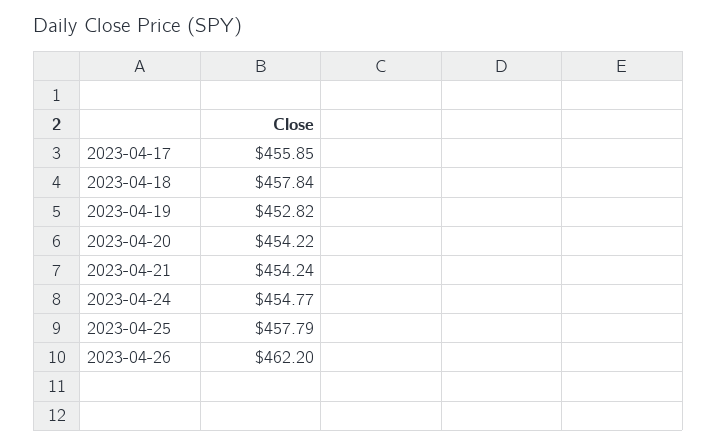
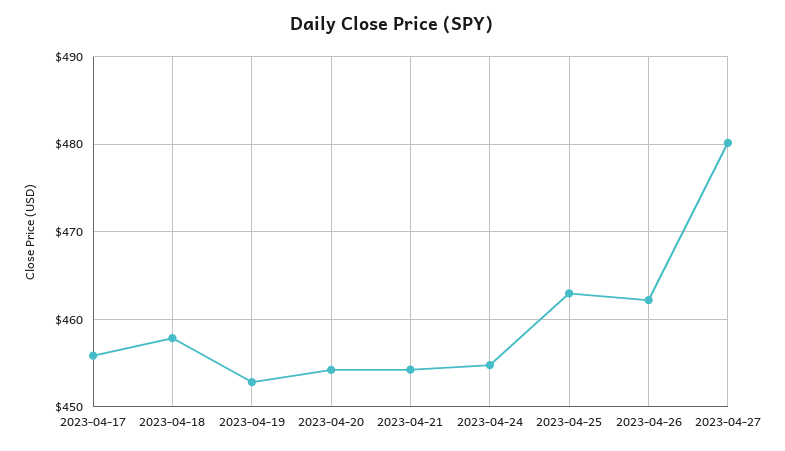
2023-04-25: 457.79 -> 463
2023-04-27: none -> 480

